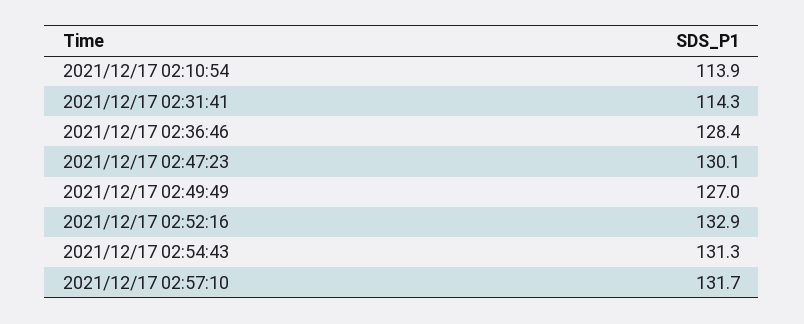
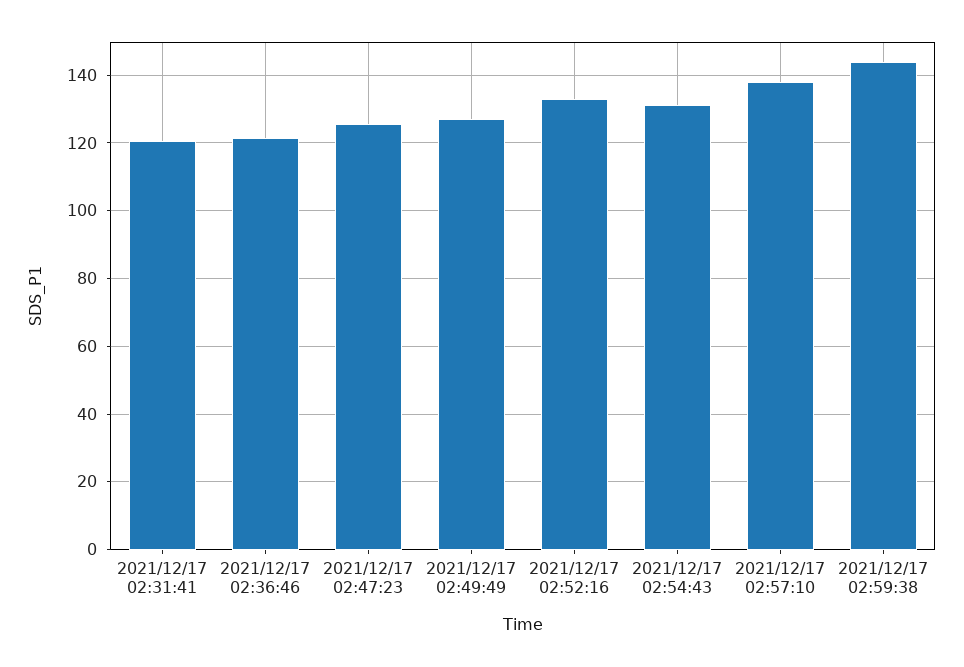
2021/12/17 02:10:54: 113.9 -> none
2021/12/17 02:31:41: 114.3 -> 120
2021/12/17 02:36:46: 128.4 -> 122
2021/12/17 02:47:23: 130.1 -> 126
2021/12/17 02:57:10: 131.7 -> 138
2021/12/17 02:59:38: none -> 144

